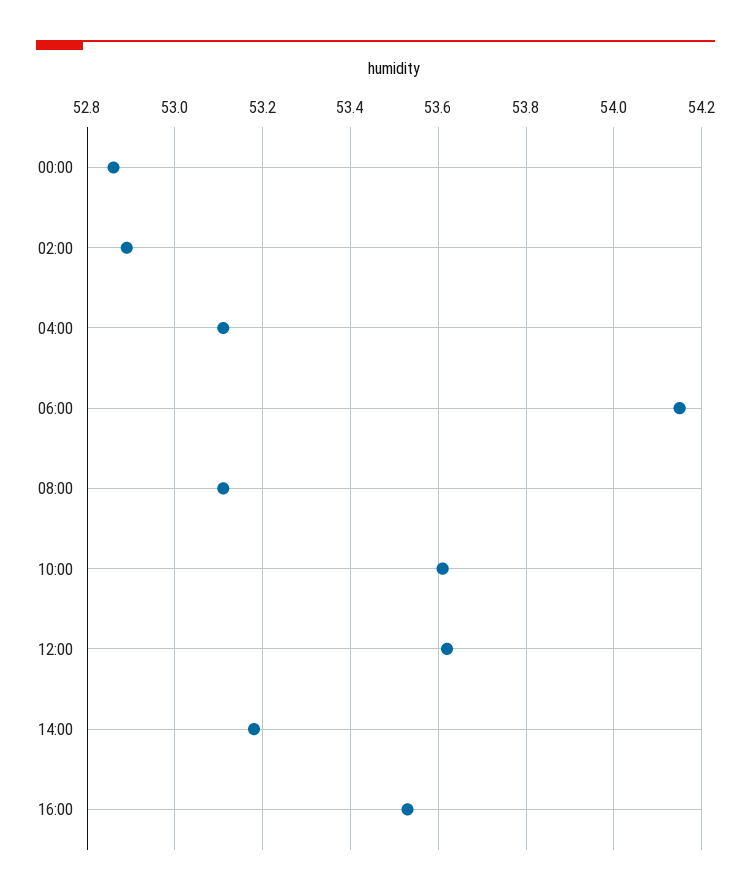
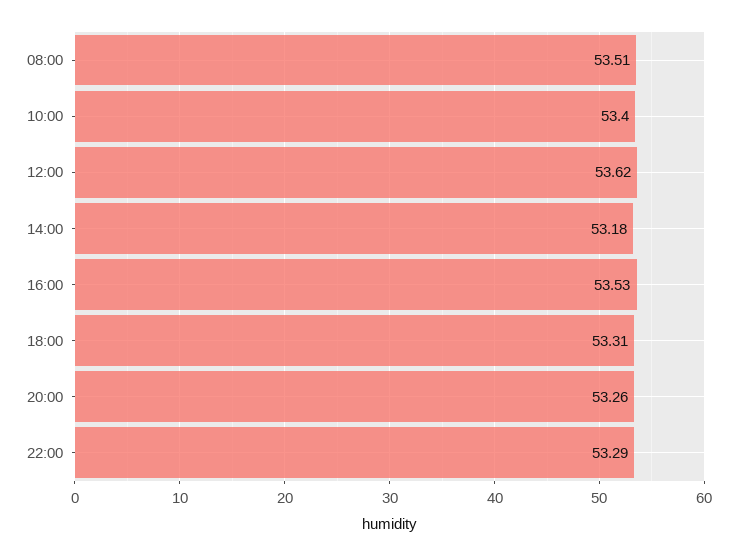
00:00: 52.85 -> none
02:00: 52.9 -> none
04:00: 53.1 -> none
06:00: 54.15 -> none
08:00: 53.1 -> 53.51
10:00: 53.6 -> 53.4
18:00: none -> 53.31
20:00: none -> 53.26
22:00: none -> 53.29

